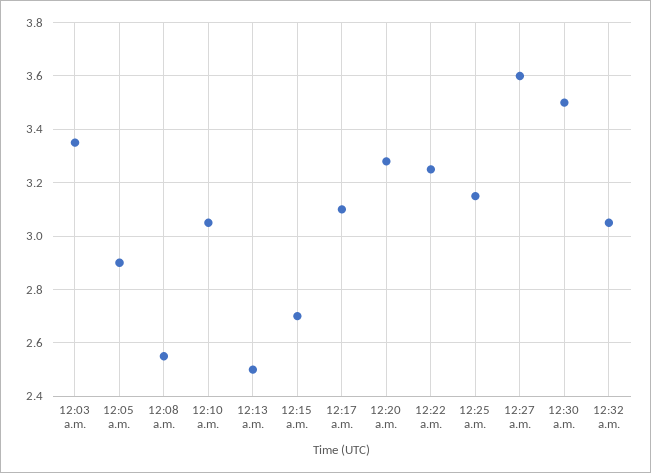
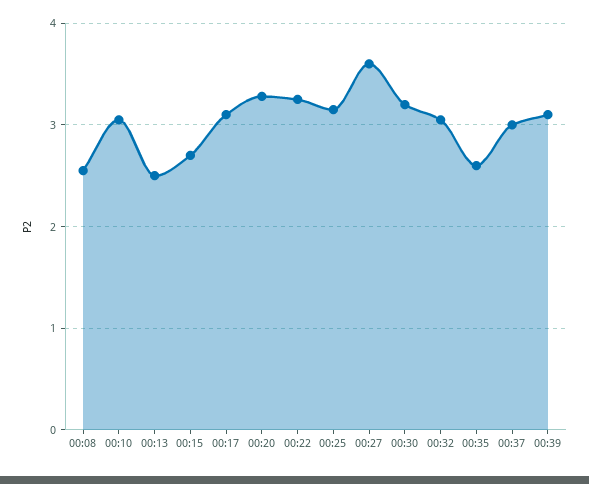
12:03 a.m.: 3.35 -> none
12:05 a.m.: 2.9 -> none
12:30 a.m.: 3.5 -> 3.2
00:35: none -> 2.6
00:37: none -> 3
00:39: none -> 3.1

